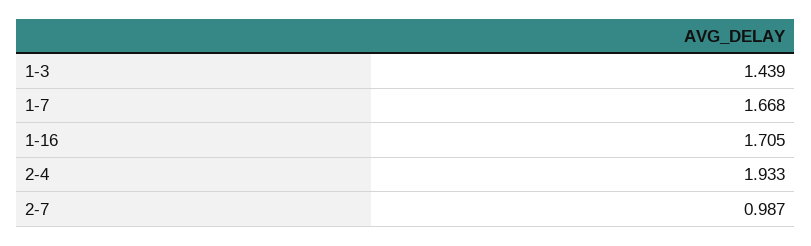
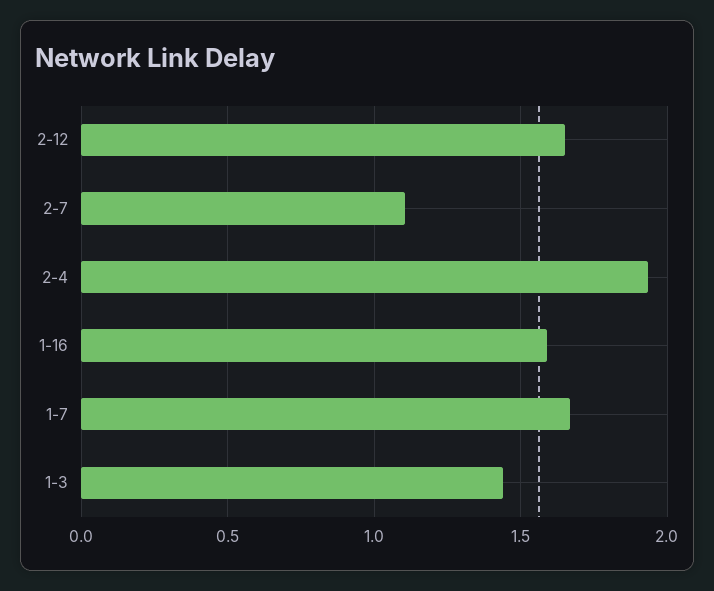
1-16: 1.705 -> 1.6
2-7: 0.987 -> 1.1
2-12: none -> 1.65

